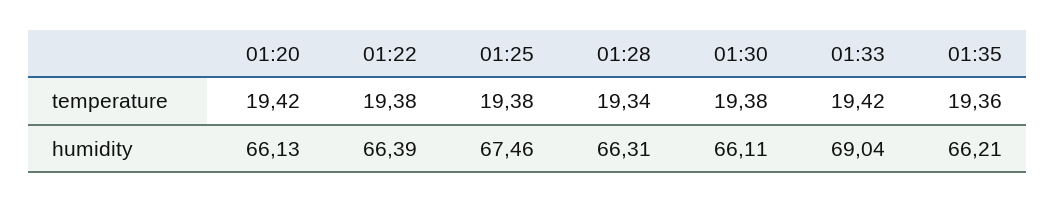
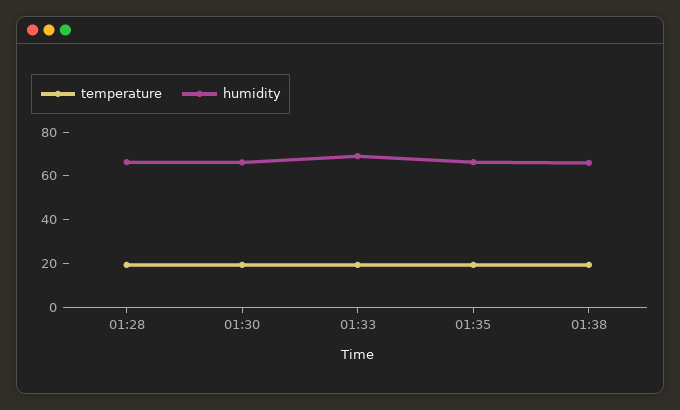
temperature, 01:20: 19.42 -> none
temperature, 01:22: 19.38 -> none
temperature, 01:25: 19.38 -> none
humidity, 01:20: 66.13 -> none
humidity, 01:22: 66.39 -> none
humidity, 01:25: 67.46 -> none
temperature, 01:38: none -> 20
humidity, 01:38: none -> 65

